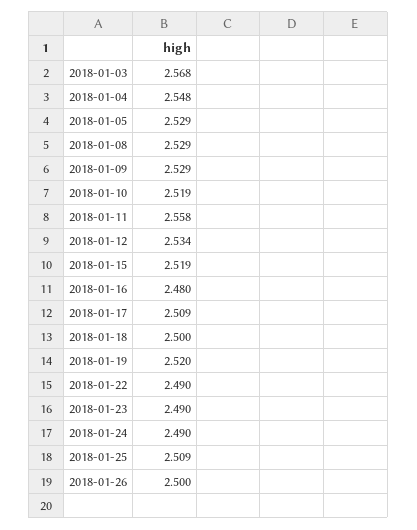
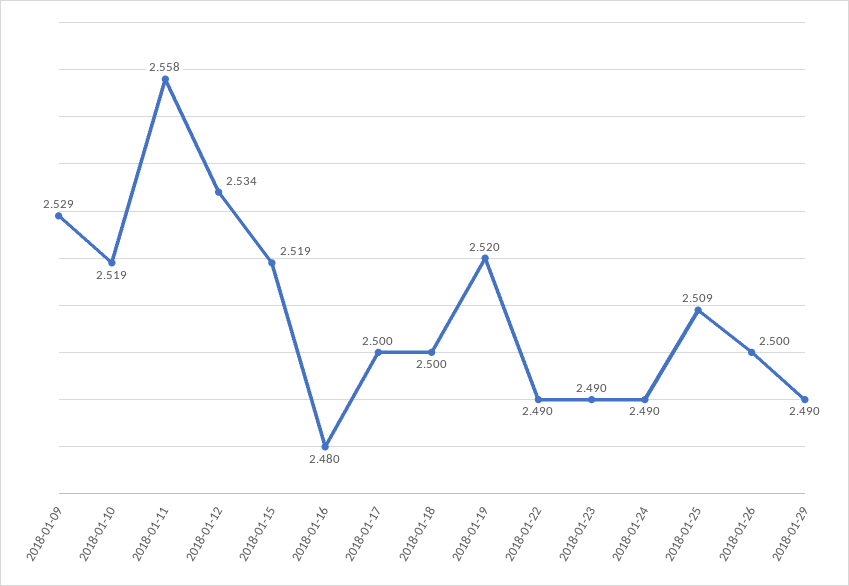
2018-01-03: 2.568 -> none
2018-01-04: 2.548 -> none
2018-01-05: 2.529 -> none
2018-01-08: 2.529 -> none
2018-01-17: 2.509 -> 2.5
2018-01-29: none -> 2.49

